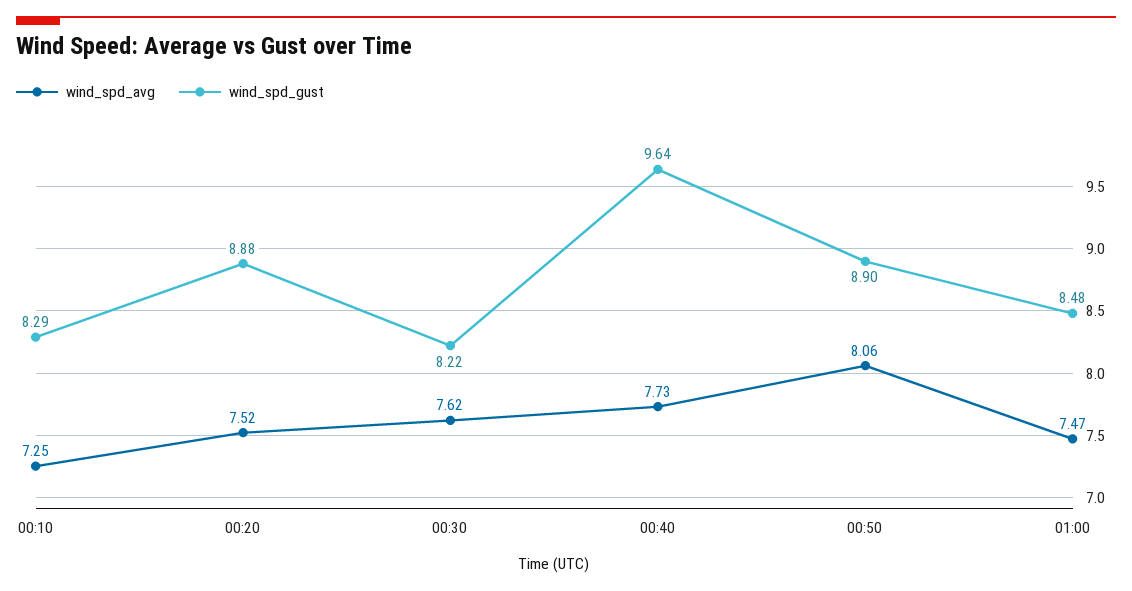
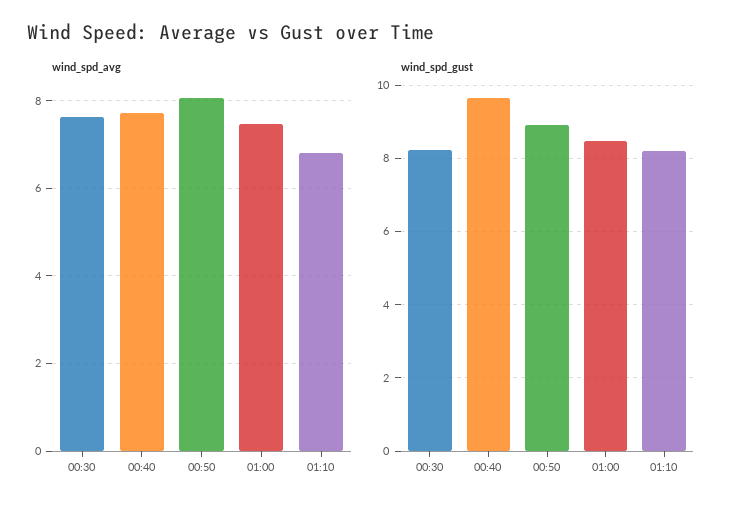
wind_spd_avg, 00:10: 7.25 -> none
wind_spd_gust, 00:10: 8.29 -> none
wind_spd_avg, 00:20: 7.52 -> none
wind_spd_gust, 00:20: 8.88 -> none
wind_spd_avg, 01:10: none -> 6.8
wind_spd_gust, 01:10: none -> 8.2

